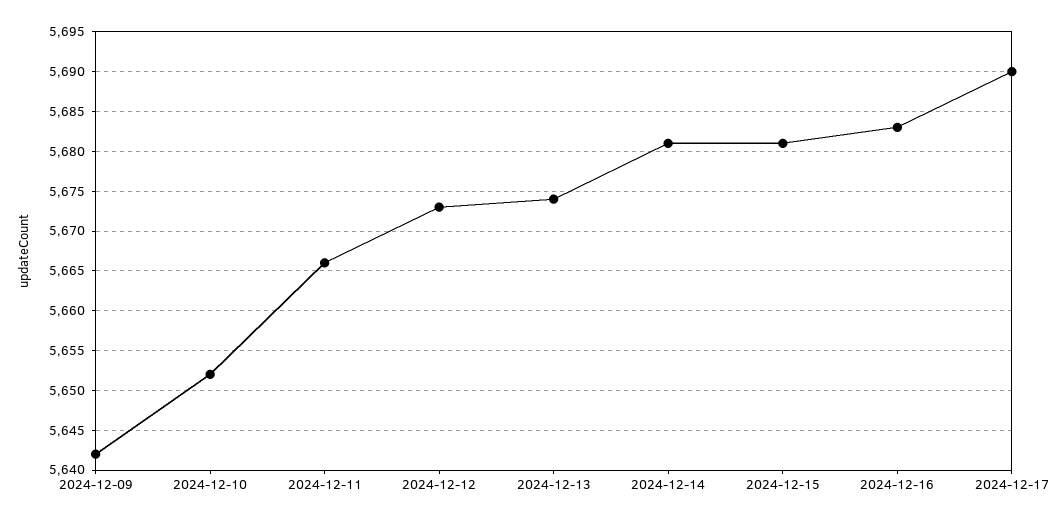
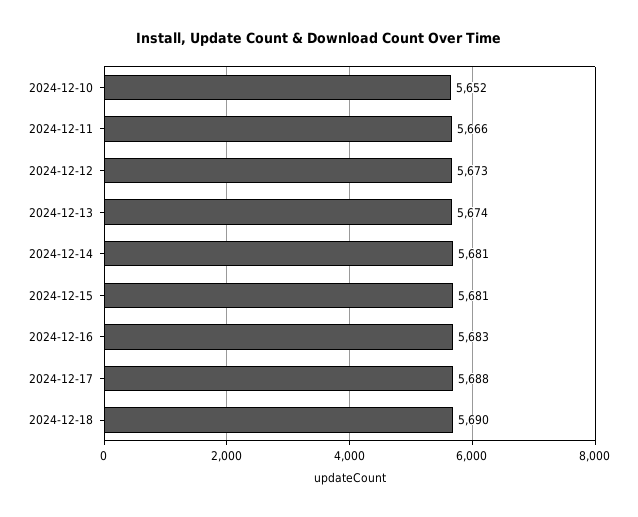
2024-12-09: 5642 -> none
2024-12-17: 5690 -> 5688
2024-12-18: none -> 5690

